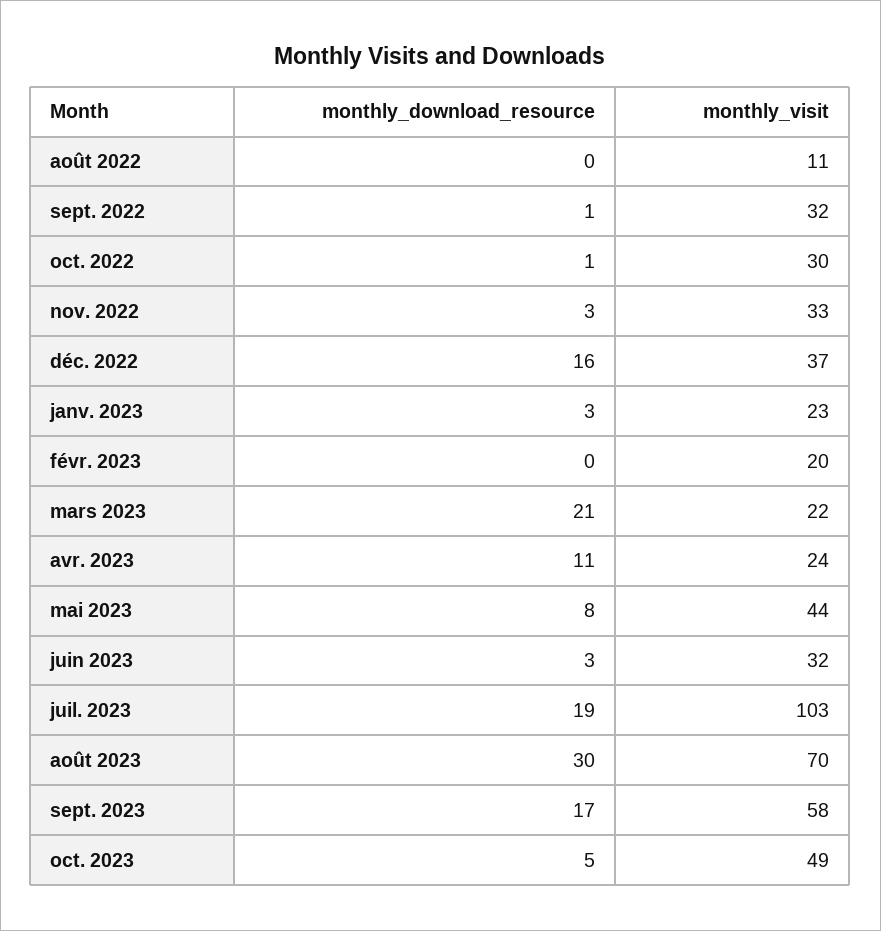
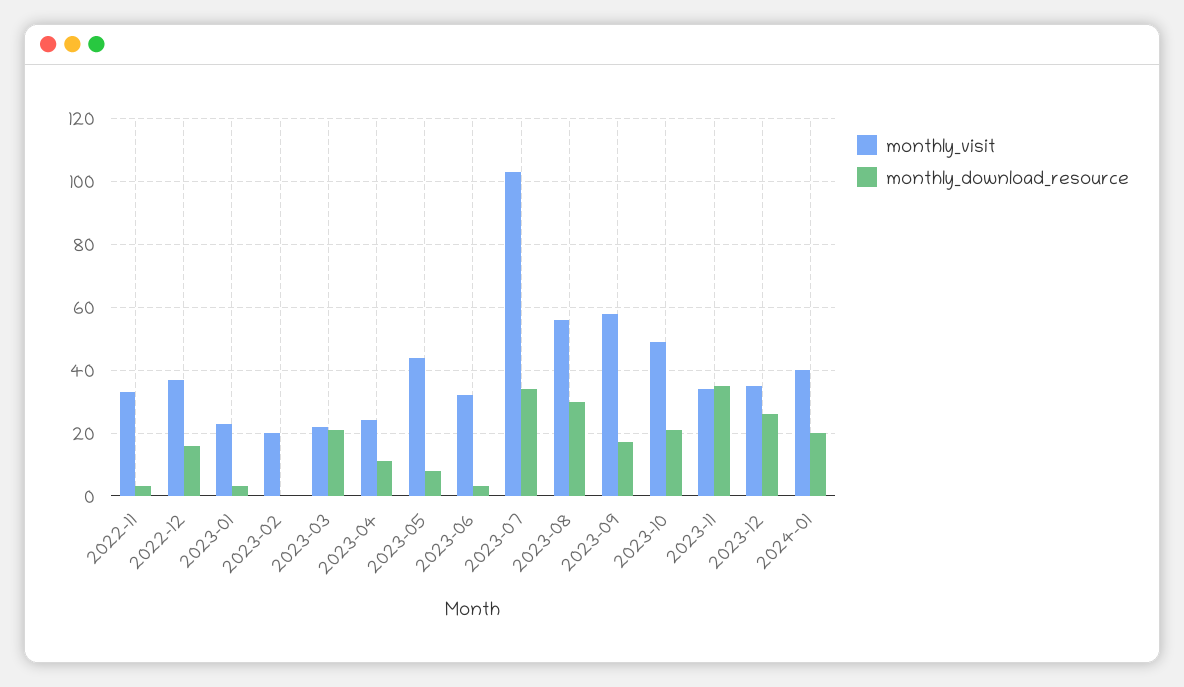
monthly_download_resource, août 2022: 0 -> none
monthly_visit, août 2022: 11 -> none
monthly_download_resource, sept. 2022: 1 -> none
monthly_visit, sept. 2022: 32 -> none
monthly_download_resource, oct. 2022: 1 -> none
monthly_visit, oct. 2022: 30 -> none
monthly_download_resource, juil. 2023: 19 -> 35
monthly_visit, août 2023: 70 -> 55
monthly_download_resource, oct. 2023: 5 -> 20
monthly_visit, 2023-11: none -> 35
monthly_download_resource, 2023-11: none -> 35
monthly_visit, 2023-12: none -> 35
monthly_download_resource, 2023-12: none -> 25
monthly_visit, 2024-01: none -> 40
monthly_download_resource, 2024-01: none -> 20

